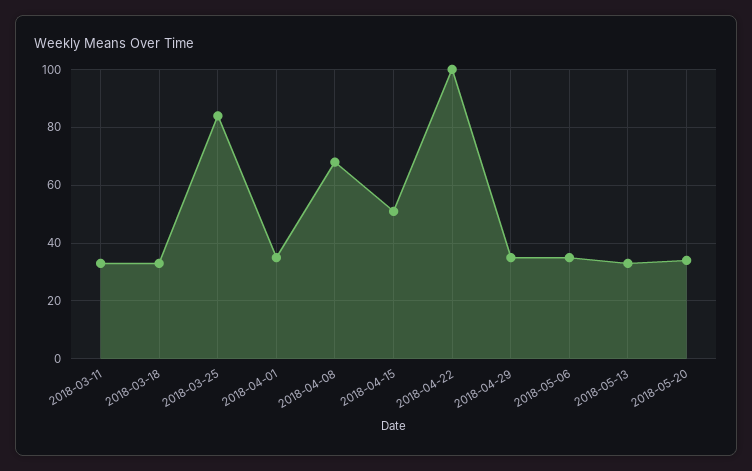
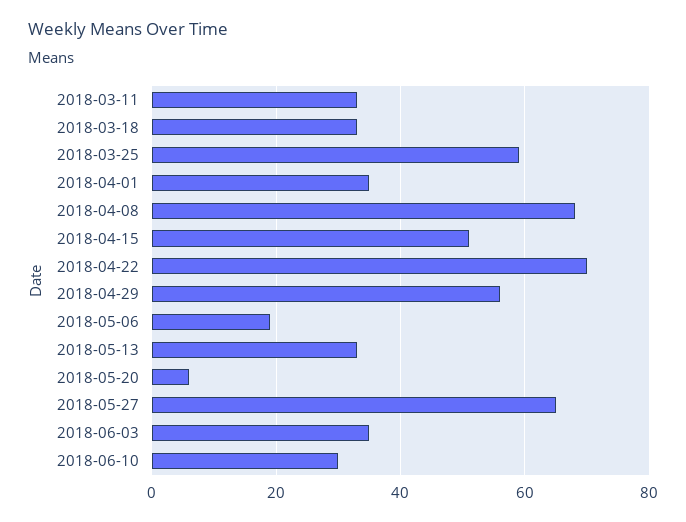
2018-03-25: 85 -> 60
2018-04-22: 100 -> 70
2018-04-29: 35 -> 55
2018-05-06: 35 -> 20
2018-05-20: 35 -> 5
2018-05-27: none -> 65
2018-06-03: none -> 35
2018-06-10: none -> 30

